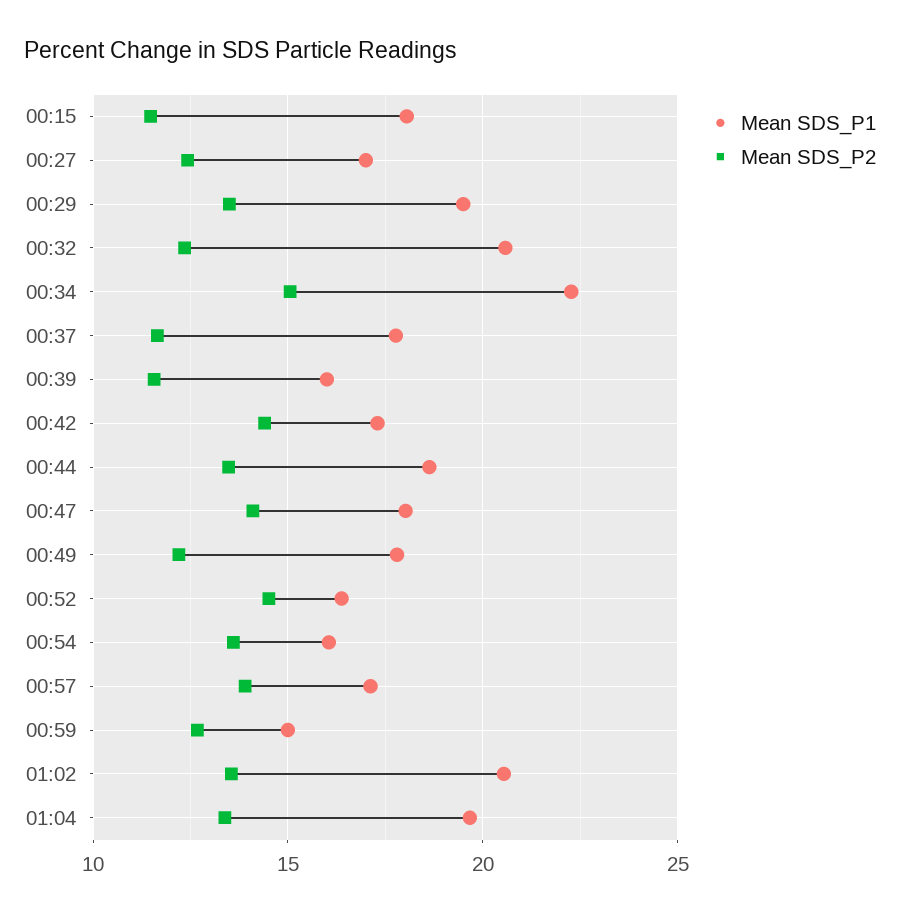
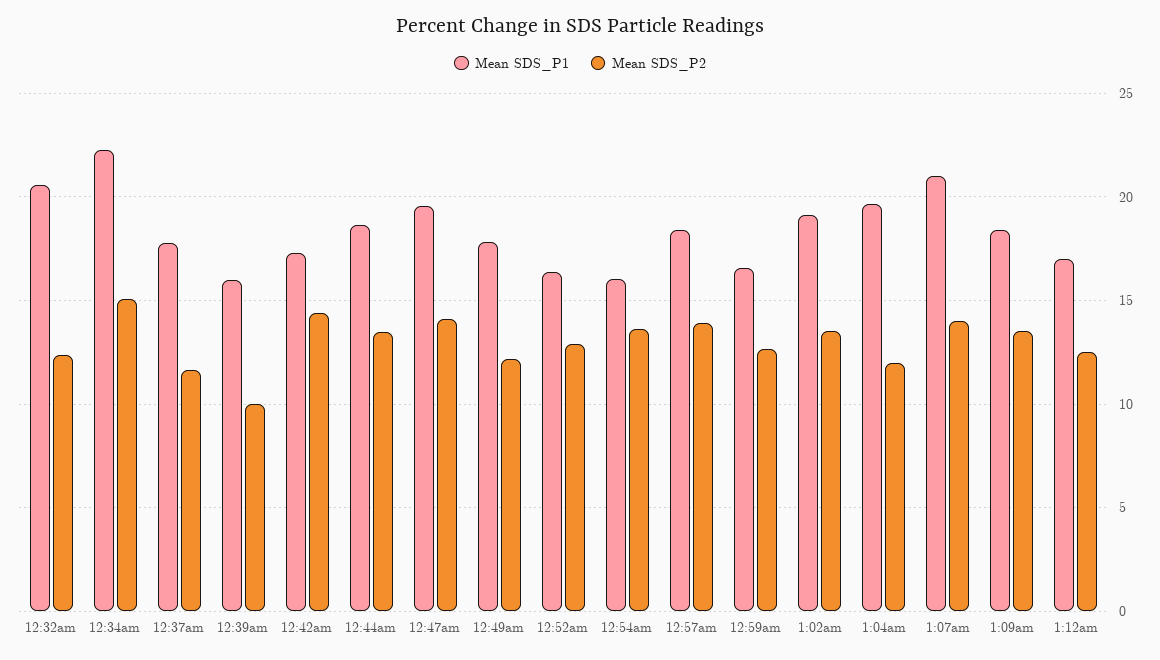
Mean SDS_P1, 00:15: 18 -> none
Mean SDS_P2, 00:15: 11.5 -> none
Mean SDS_P1, 00:27: 17 -> none
Mean SDS_P2, 00:27: 12.5 -> none
Mean SDS_P1, 00:29: 19.5 -> none
Mean SDS_P2, 00:29: 13.5 -> none
Mean SDS_P2, 00:39: 11.5 -> 10
Mean SDS_P1, 00:47: 18 -> 19.5
Mean SDS_P2, 00:52: 14.5 -> 13
Mean SDS_P1, 00:57: 17 -> 18.5
Mean SDS_P1, 00:59: 15 -> 16.5
Mean SDS_P1, 01:02: 20.5 -> 19
Mean SDS_P2, 01:04: 13.5 -> 12
Mean SDS_P1, 1:07am: none -> 21
Mean SDS_P2, 1:07am: none -> 14
Mean SDS_P1, 1:09am: none -> 18.5
Mean SDS_P2, 1:09am: none -> 13.5
Mean SDS_P1, 1:12am: none -> 17
Mean SDS_P2, 1:12am: none -> 12.5

